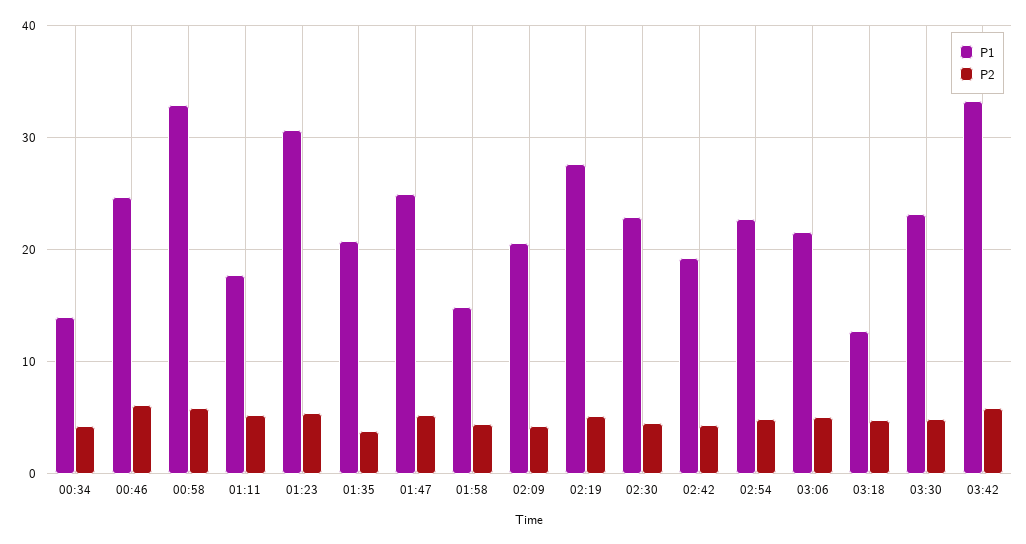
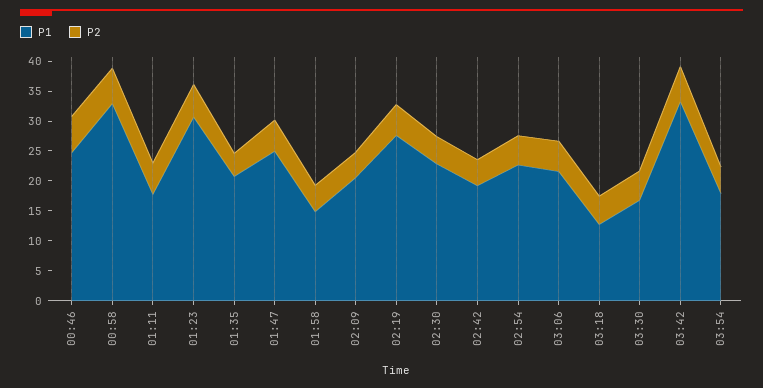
P1, 00:34: 14 -> none
P2, 00:34: 4 -> none
P1, 03:30: 23 -> 17.5
P1, 03:54: none -> 17.5
P2, 03:54: none -> 5

